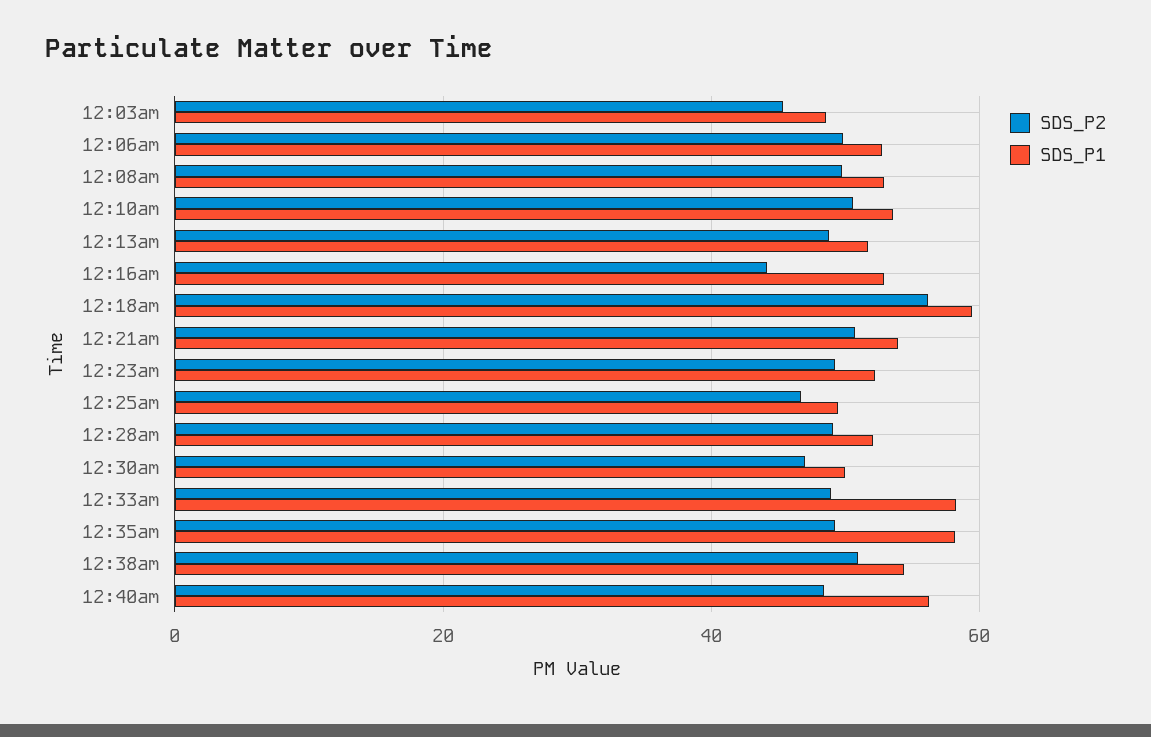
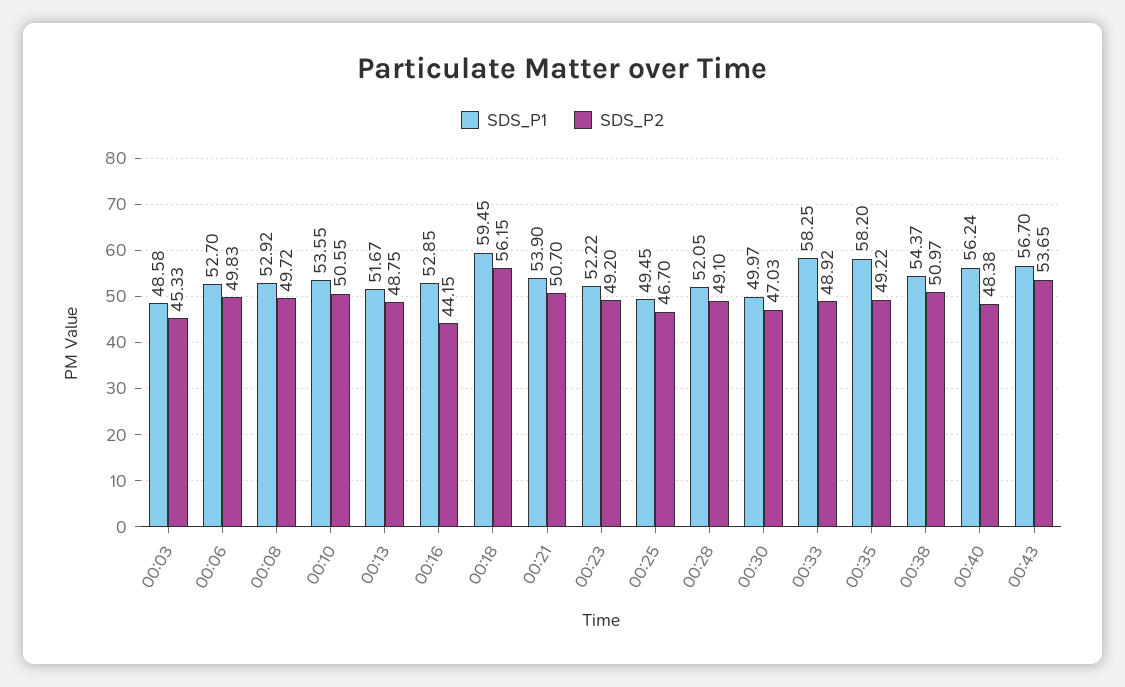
SDS_P1, 00:43: none -> 56.7
SDS_P2, 00:43: none -> 53.65

